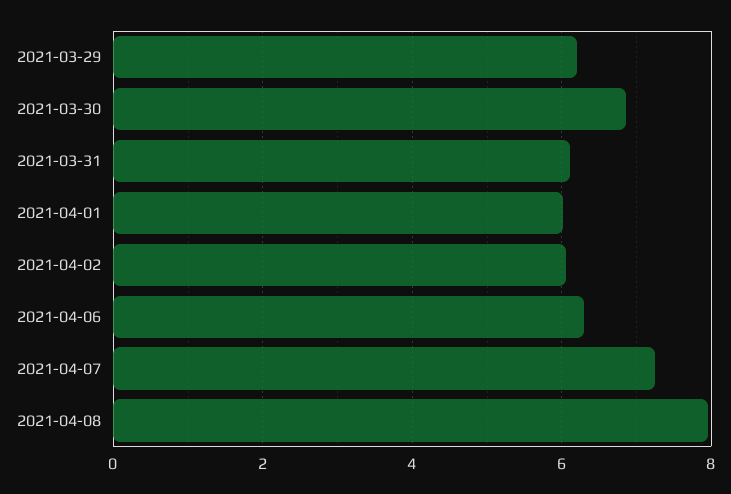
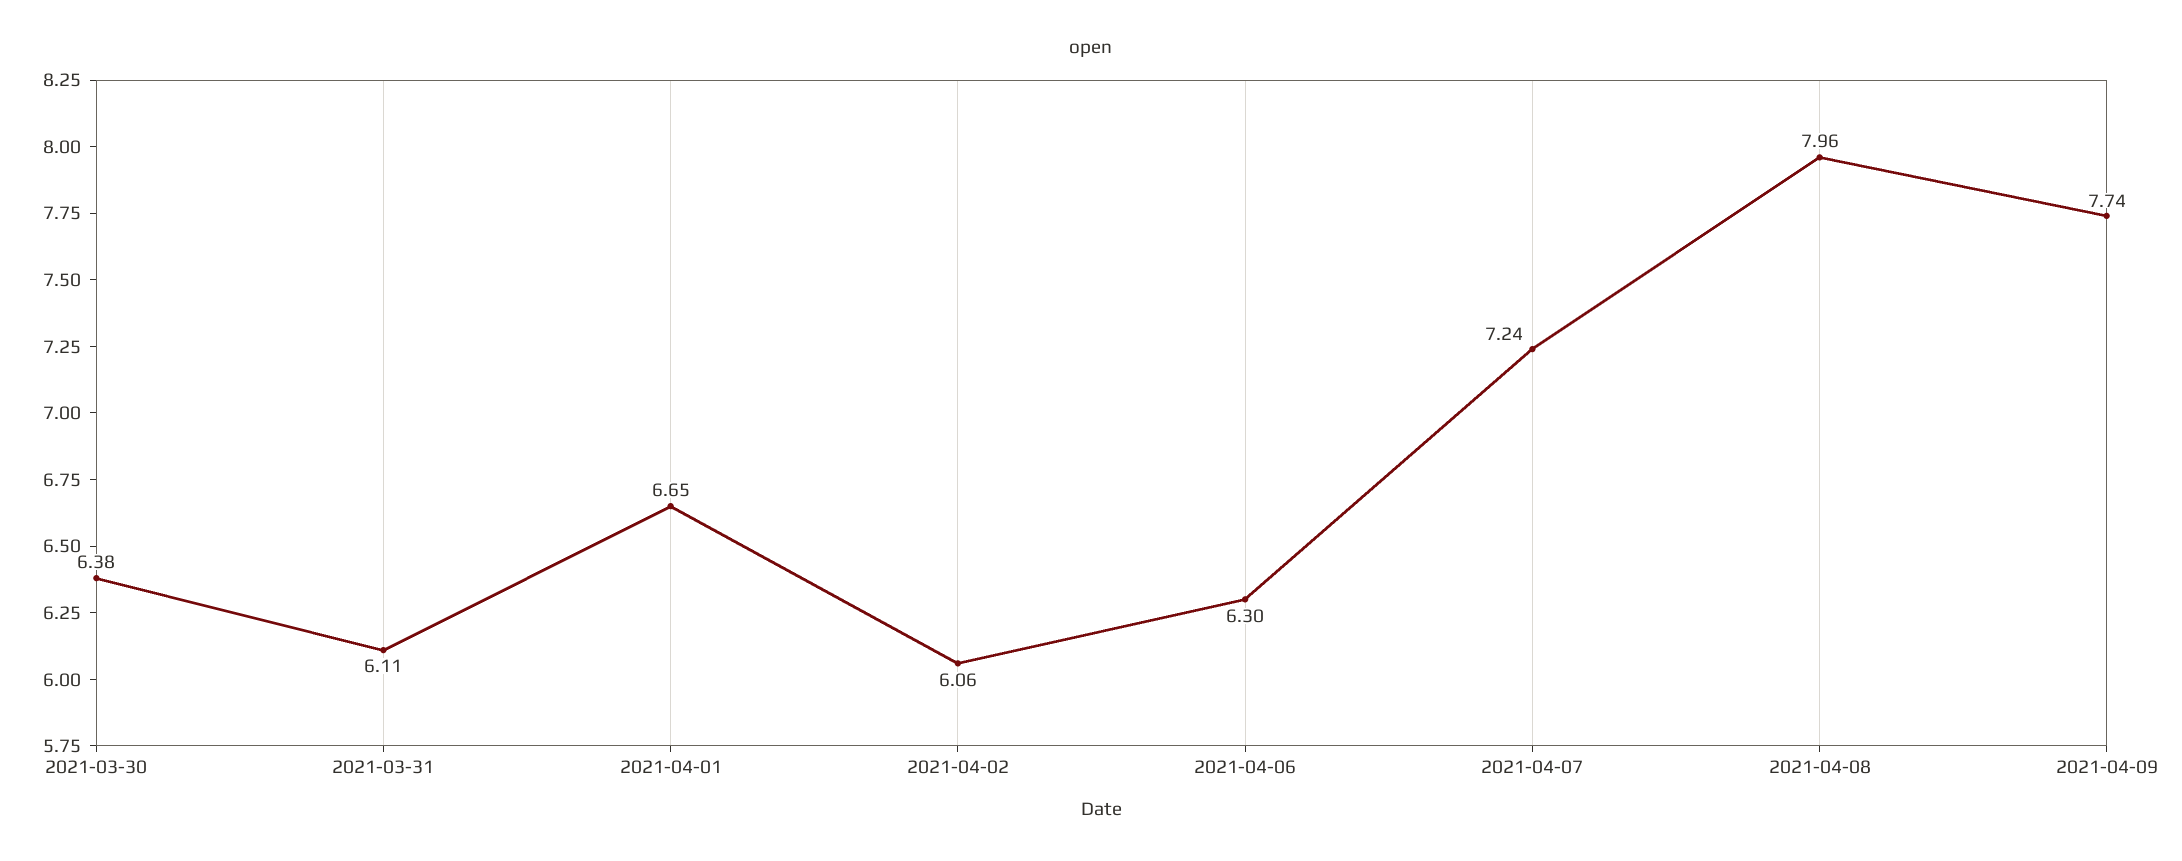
2021-03-29: 6.2 -> none
2021-03-30: 6.8 -> 6.38
2021-04-01: 6 -> 6.65
2021-04-09: none -> 7.74

